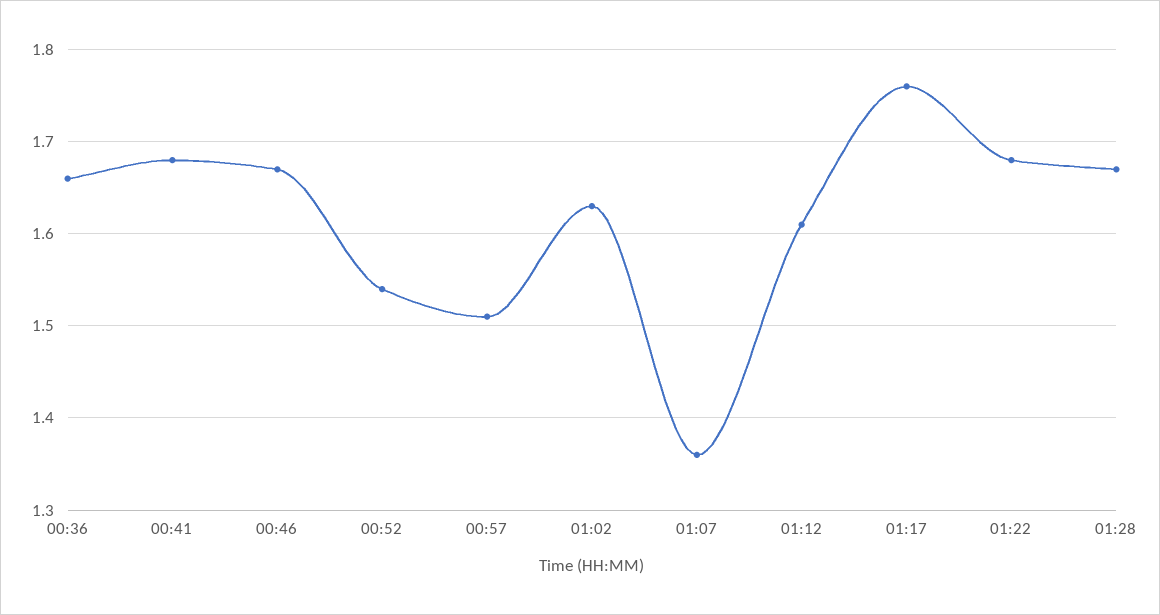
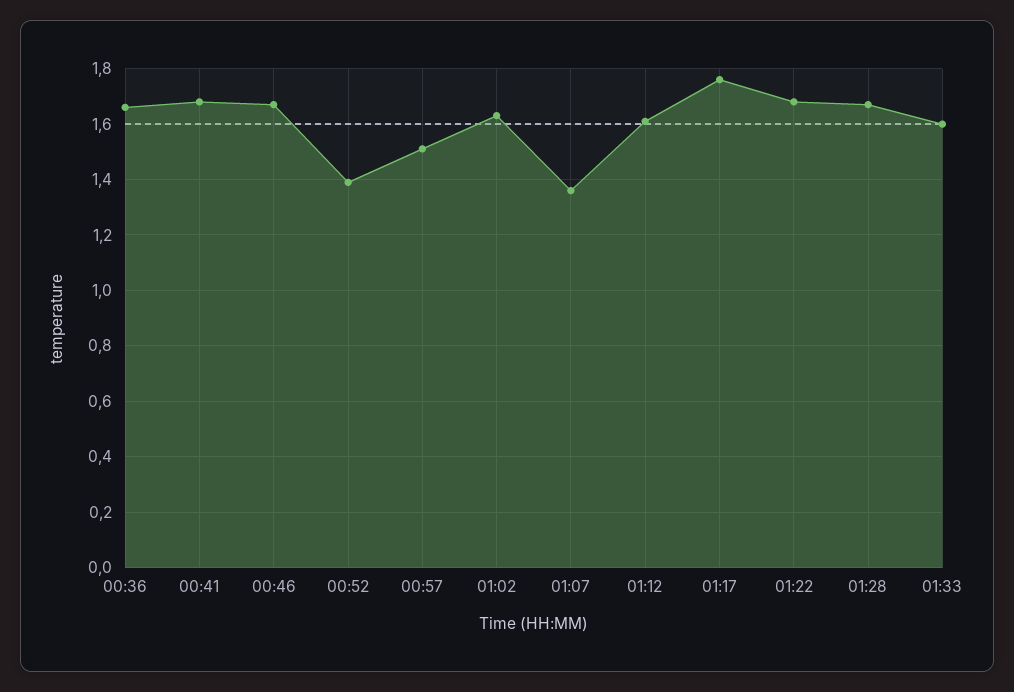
00:52: 1.54 -> 1.4
01:33: none -> 1.6

